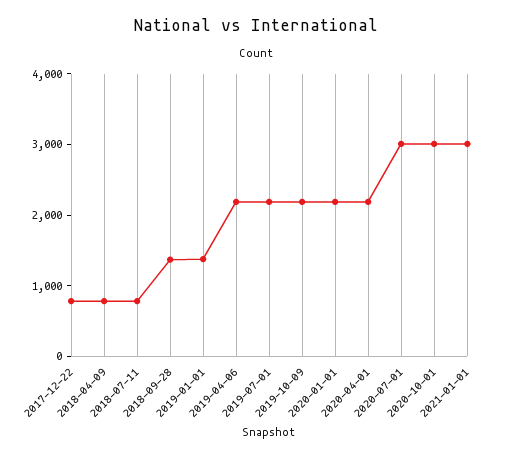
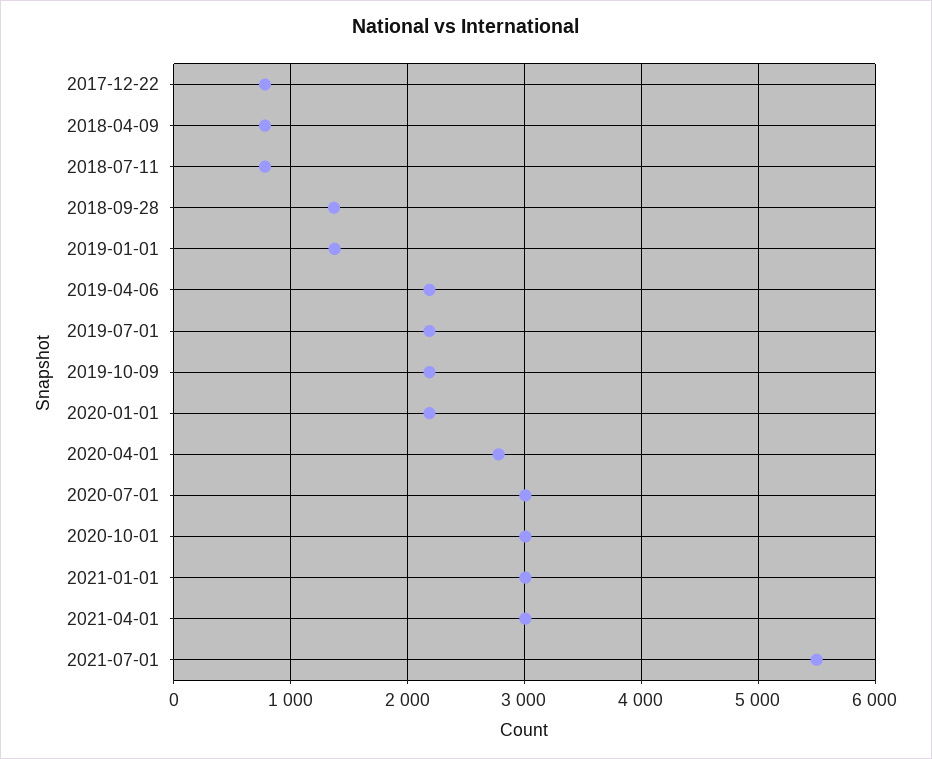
2020-04-01: 2200 -> 2800
2021-04-01: none -> 3000
2021-07-01: none -> 5500

